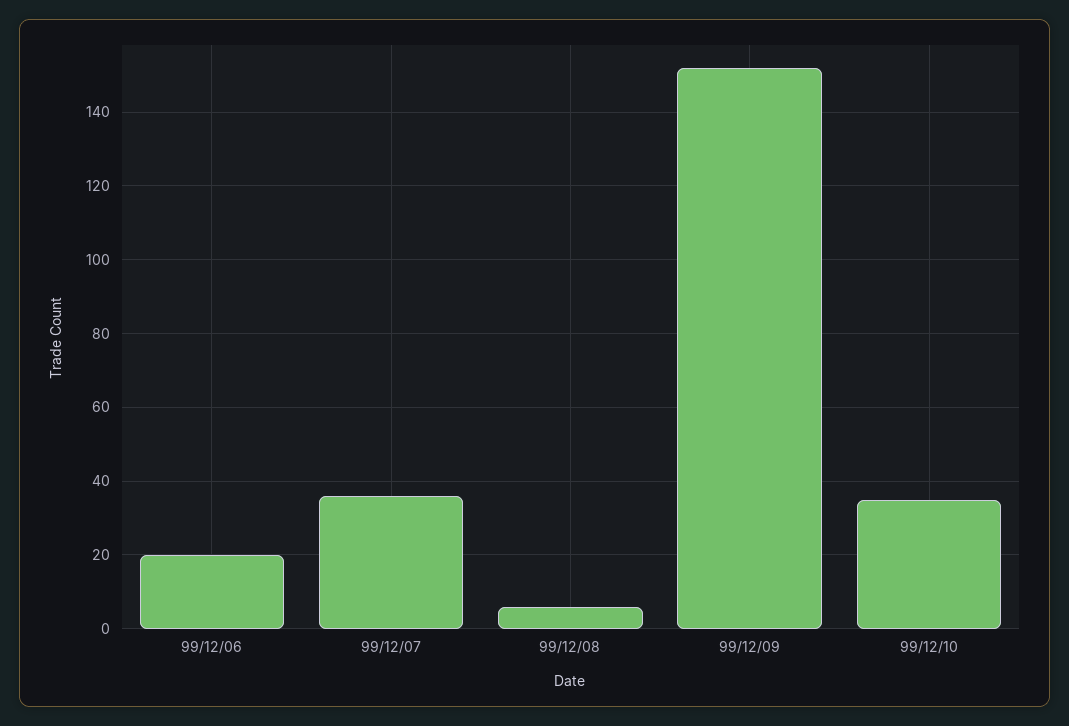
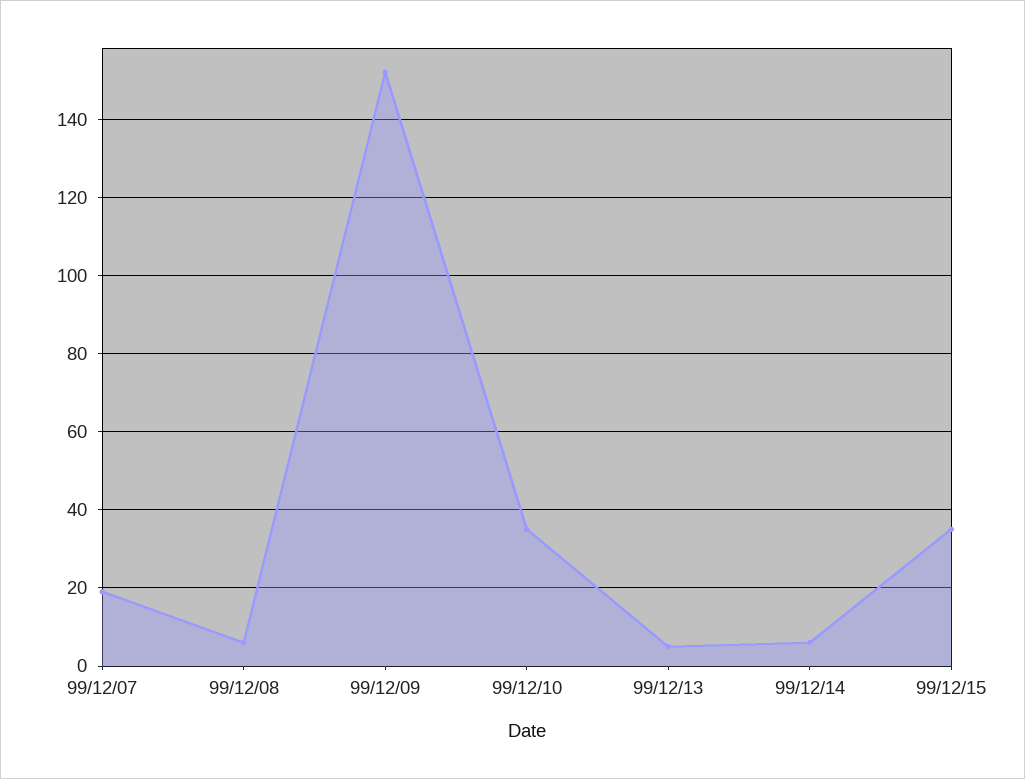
99/12/06: 20 -> none
99/12/07: 35 -> 20
99/12/13: none -> 5
99/12/14: none -> 5
99/12/15: none -> 35

